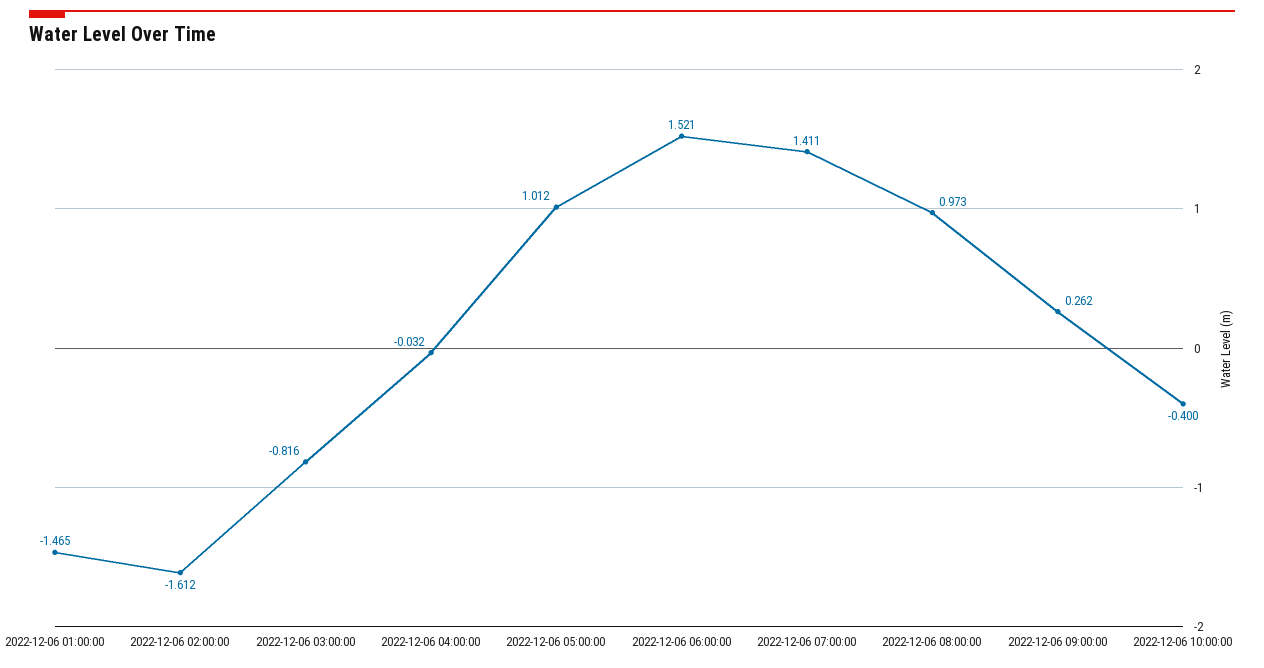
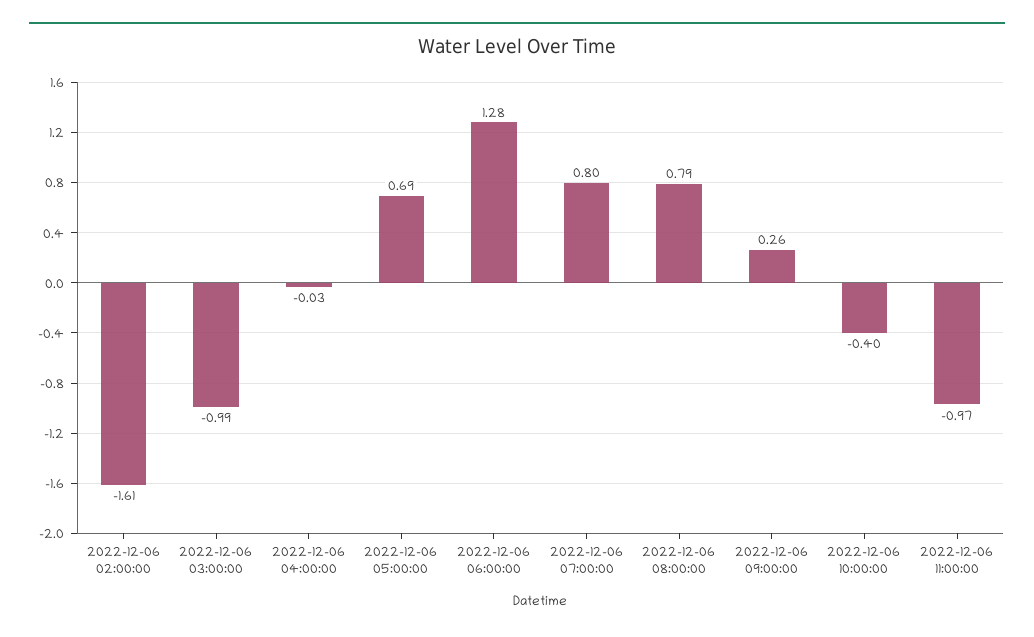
2022-12-06 01:00:00: -1.465 -> none
2022-12-06 03:00:00: -0.816 -> -0.99
2022-12-06 05:00:00: 1.012 -> 0.69
2022-12-06 06:00:00: 1.521 -> 1.28
2022-12-06 07:00:00: 1.411 -> 0.8
2022-12-06 08:00:00: 0.973 -> 0.79
2022-12-06 11:00:00: none -> -0.97

